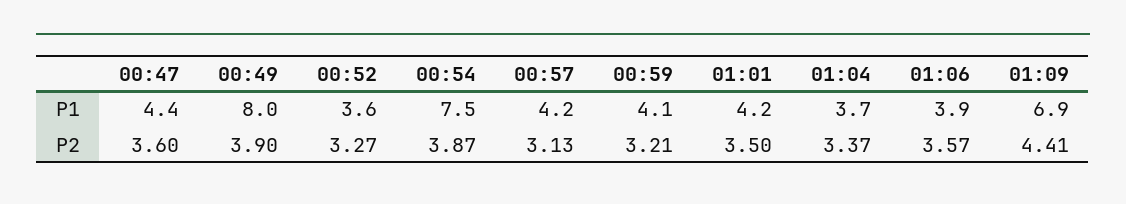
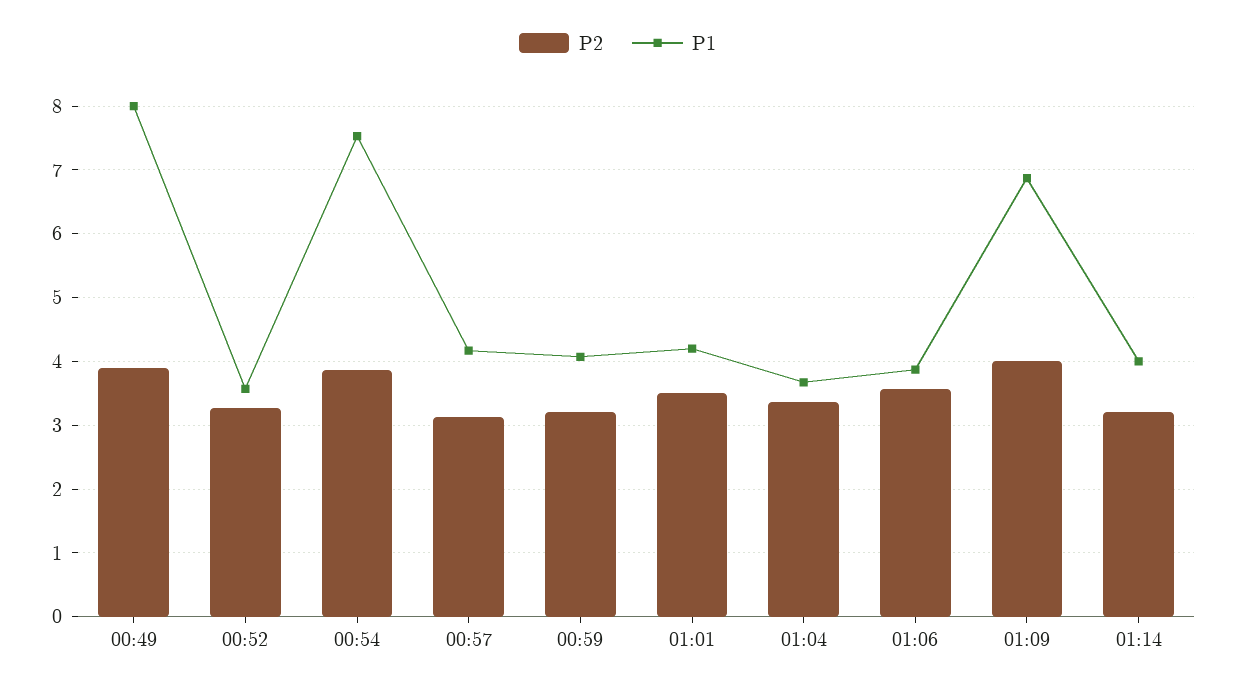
P1, 00:47: 4.4 -> none
P2, 00:47: 3.6 -> none
P2, 01:09: 4.41 -> 4
P2, 01:14: none -> 3.2
P1, 01:14: none -> 4

